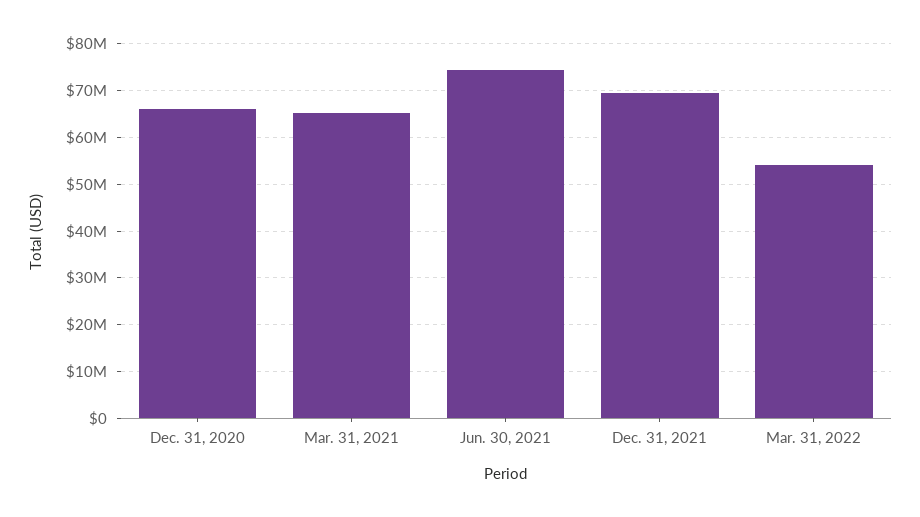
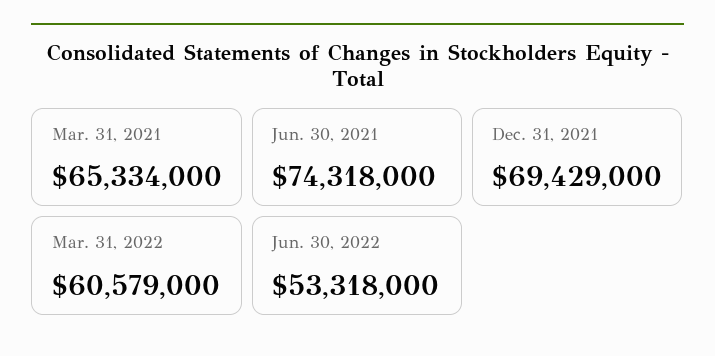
Dec. 31, 2020: 66000000 -> none
Mar. 31, 2022: 54000000 -> 60579000
Jun. 30, 2022: none -> 53318000

